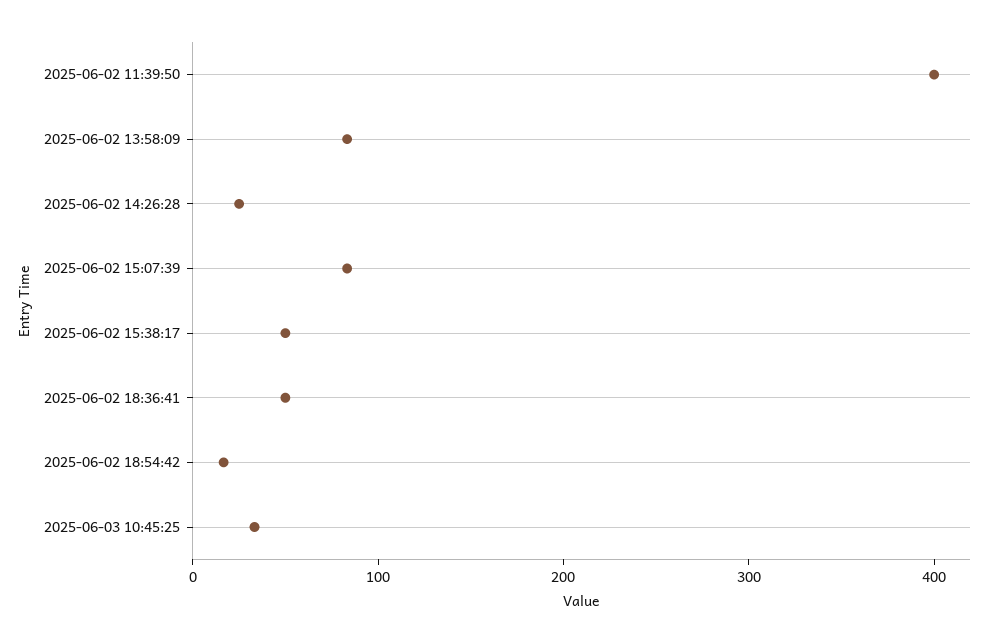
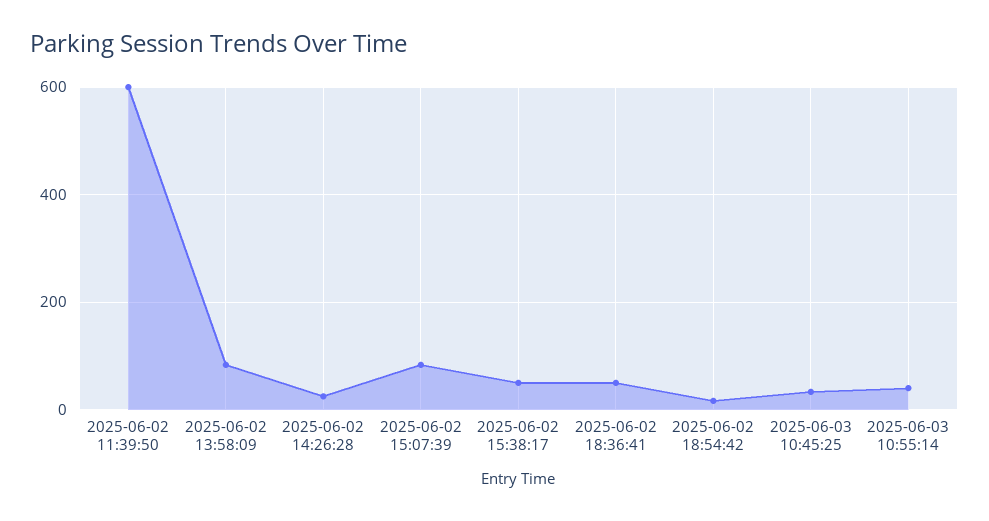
2025-06-02 11:39:50: 400 -> 600
2025-06-03 10:55:14: none -> 40

